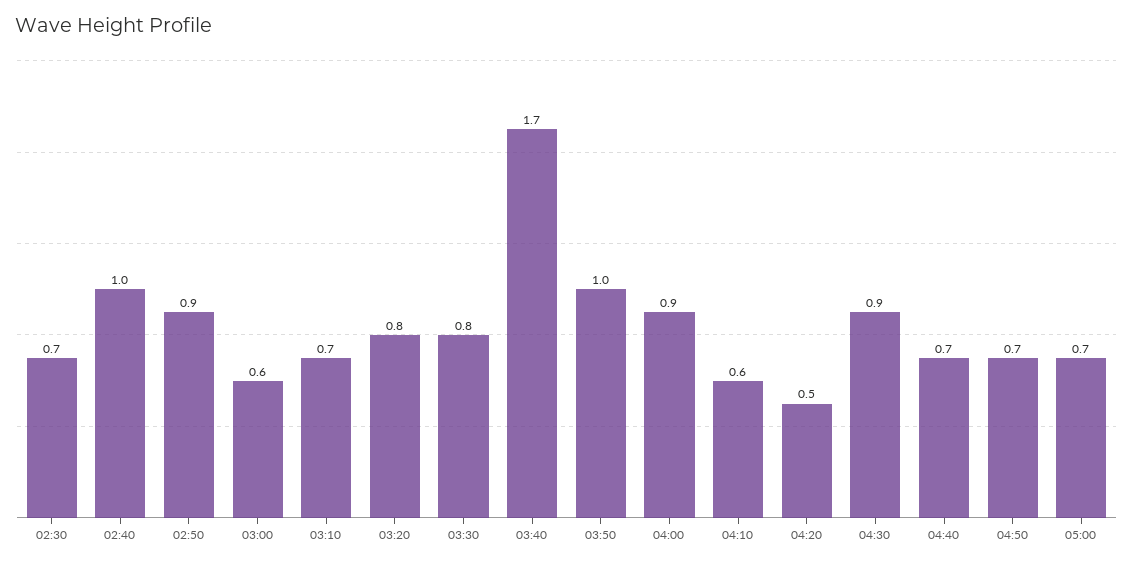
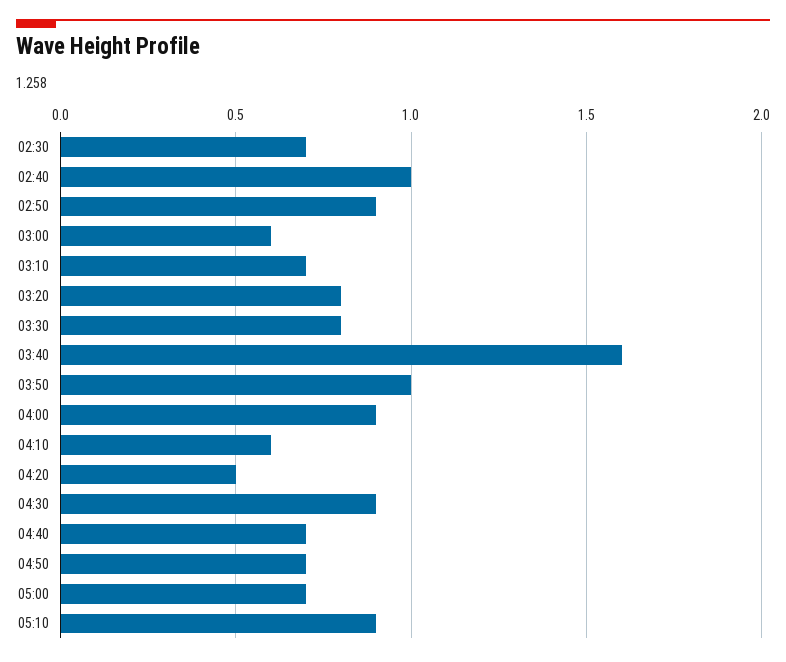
03:40: 1.7 -> 1.6
05:10: none -> 0.9

